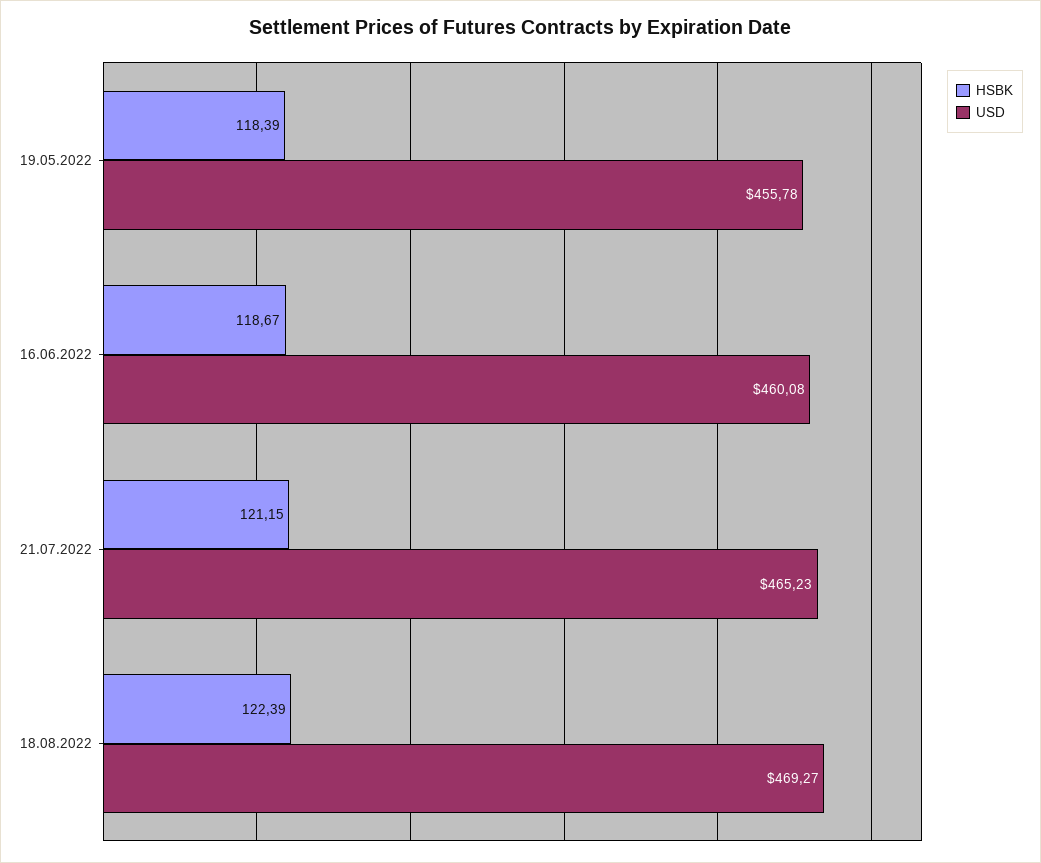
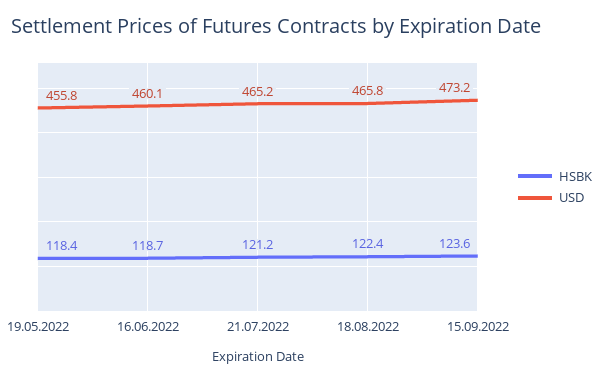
USD, 18.08.2022: 469.27 -> 465.8
HSBK, 15.09.2022: none -> 123.6
USD, 15.09.2022: none -> 473.2

